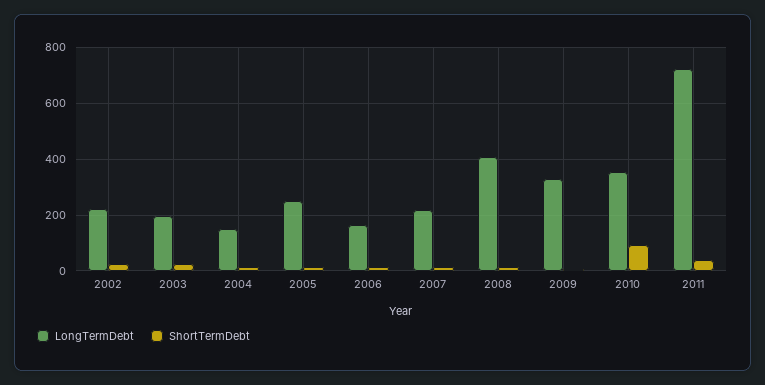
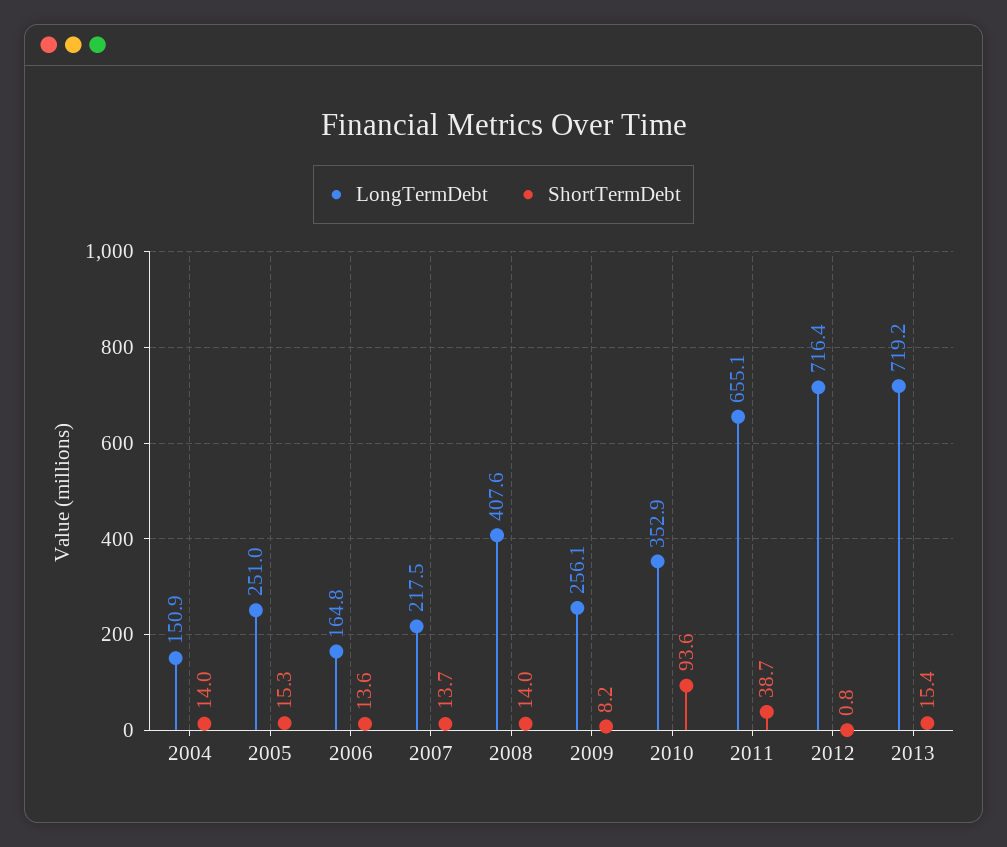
LongTermDebt, 2002: 225 -> none
ShortTermDebt, 2002: 25 -> none
LongTermDebt, 2003: 200 -> none
ShortTermDebt, 2003: 25 -> none
LongTermDebt, 2009: 325 -> 256.1
LongTermDebt, 2011: 725 -> 655.1
LongTermDebt, 2012: none -> 716.4
ShortTermDebt, 2012: none -> 0.8
LongTermDebt, 2013: none -> 719.2
ShortTermDebt, 2013: none -> 15.4

